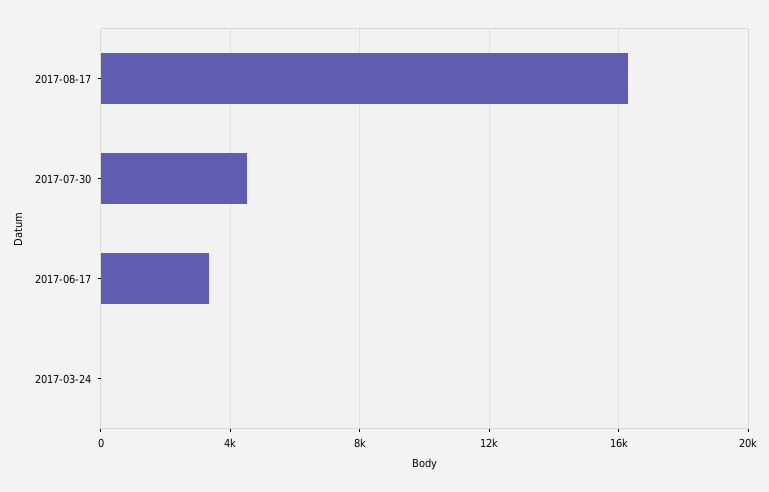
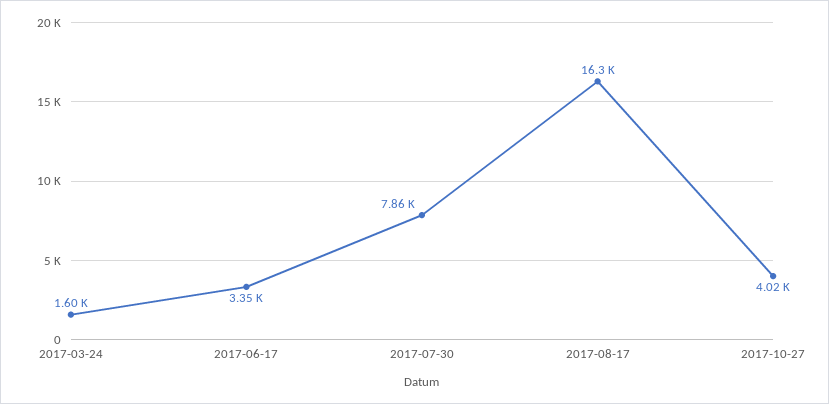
2017-07-30: 4500 -> 7860
2017-03-24: 0 -> 1600
2017-10-27: none -> 4020

